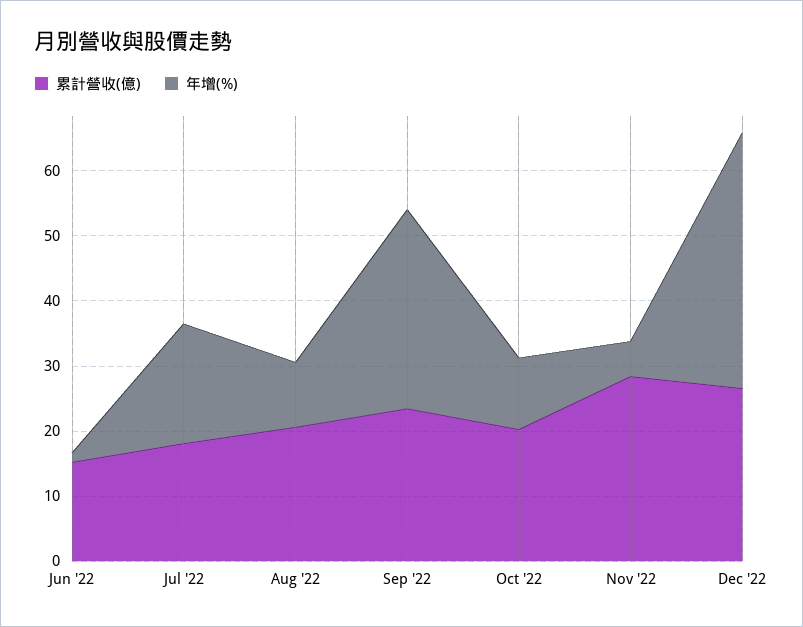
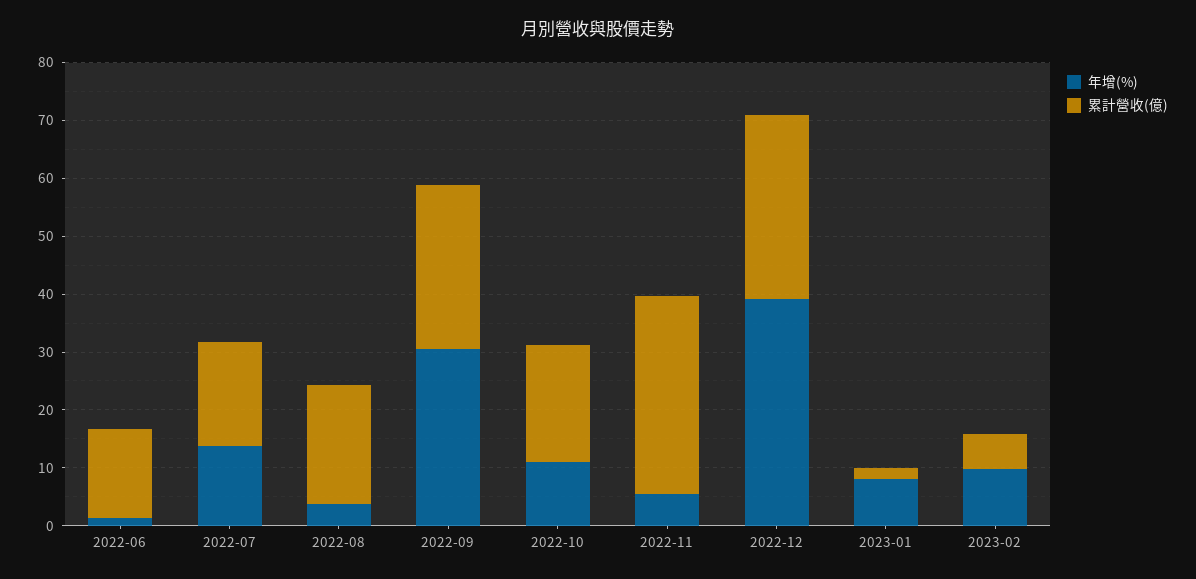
年增(%), Jul '22: 18 -> 14
年增(%), Aug '22: 10 -> 4
累計營收(億), Sep '22: 24 -> 28
累計營收(億), Nov '22: 28 -> 34
累計營收(億), Dec '22: 26 -> 32
年增(%), 2023-01: none -> 8
累計營收(億), 2023-01: none -> 2
年增(%), 2023-02: none -> 10
累計營收(億), 2023-02: none -> 6

